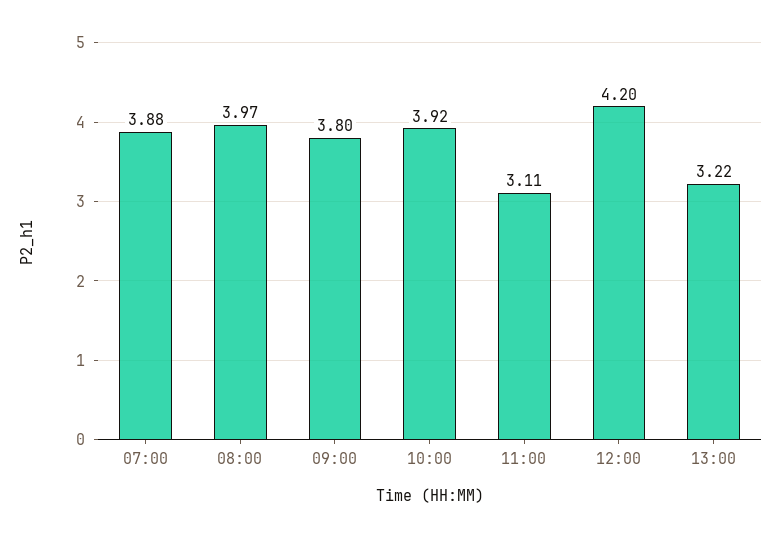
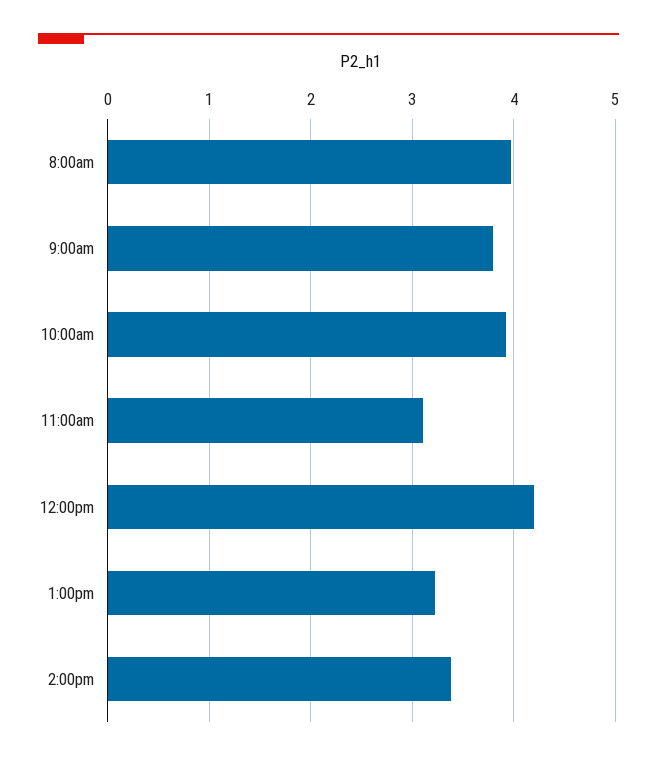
07:00: 3.88 -> none
2:00pm: none -> 3.4

